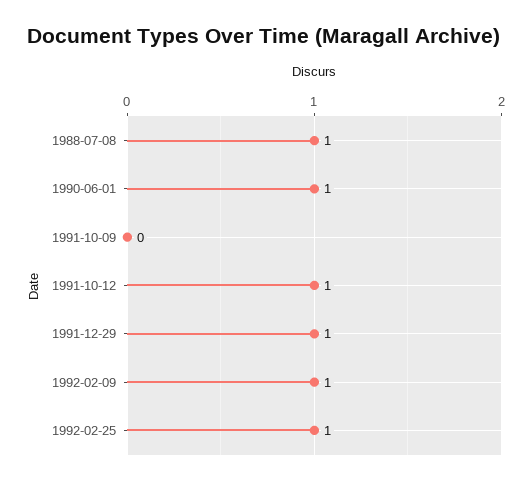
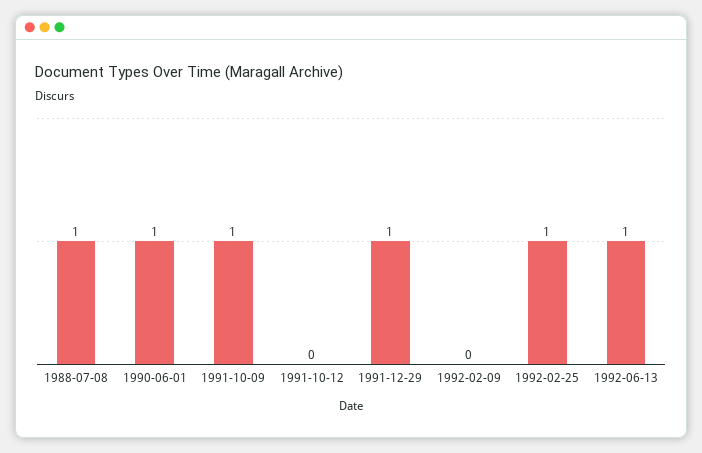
1991-10-09: 0 -> 1
1991-10-12: 1 -> 0
1992-02-09: 1 -> 0
1992-06-13: none -> 1

